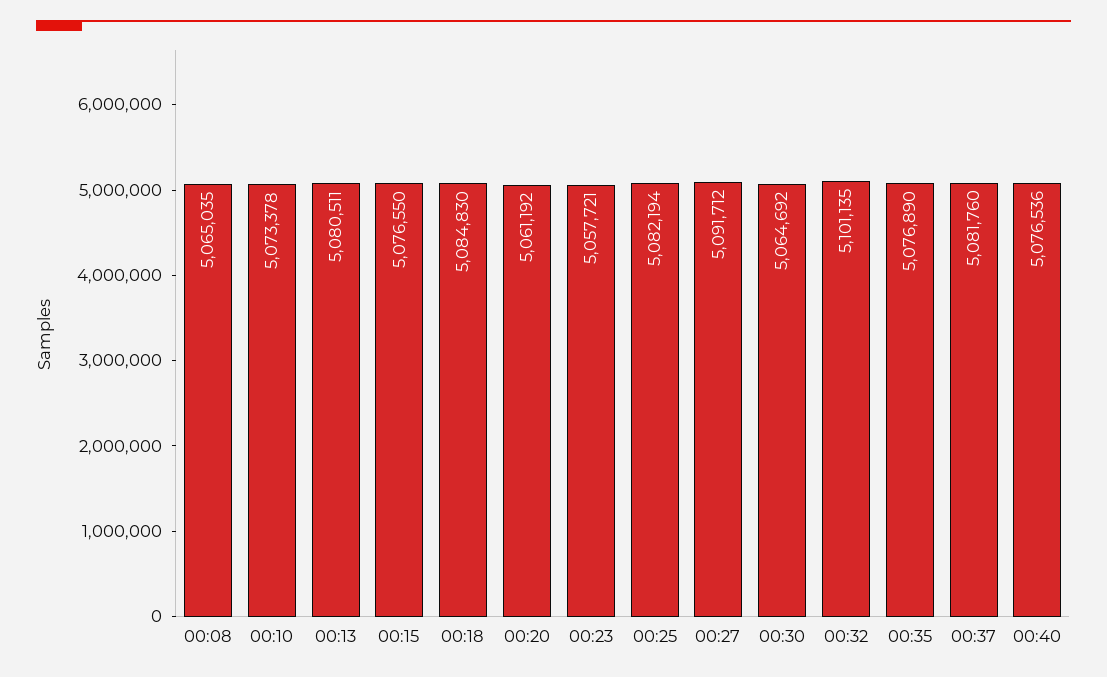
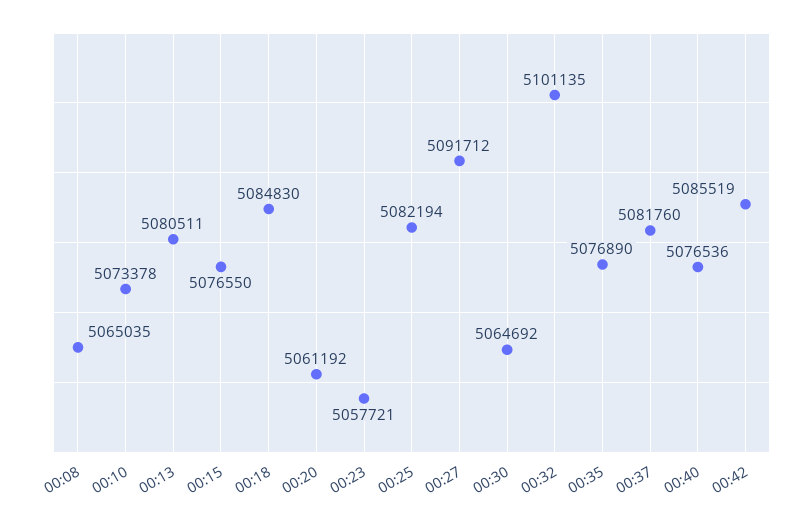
00:42: none -> 5085519

